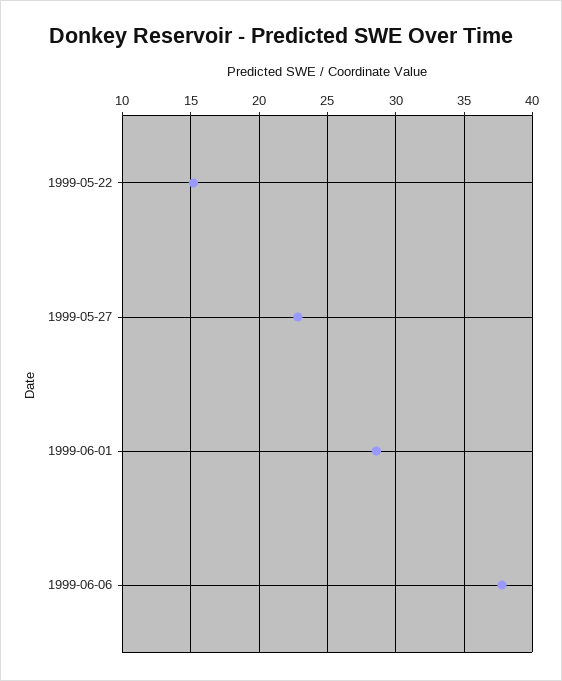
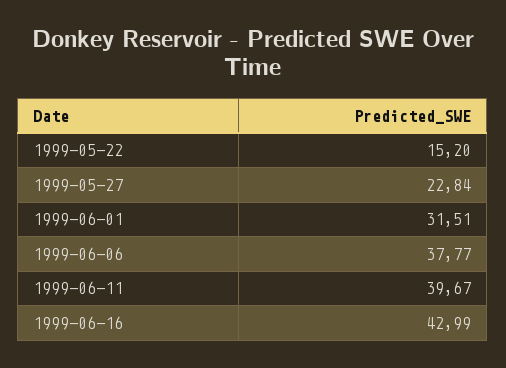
1999-06-01: 28.5 -> 31.51
1999-06-11: none -> 39.67
1999-06-16: none -> 42.99

